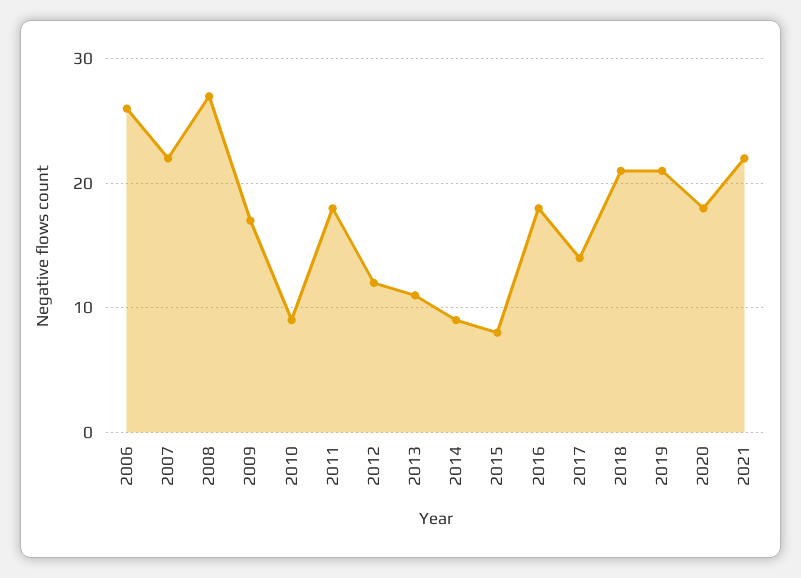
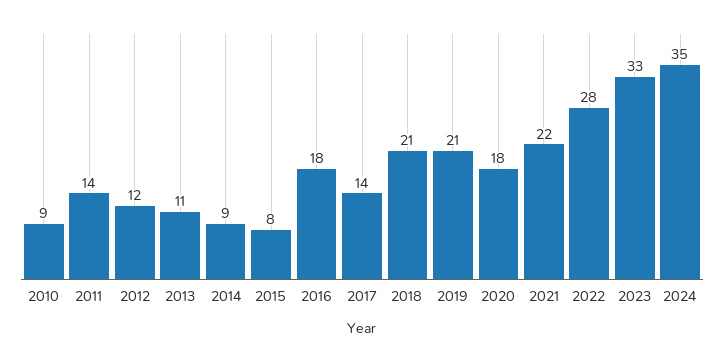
2006: 26 -> none
2007: 22 -> none
2008: 27 -> none
2009: 17 -> none
2011: 18 -> 14
2022: none -> 28
2023: none -> 33
2024: none -> 35

